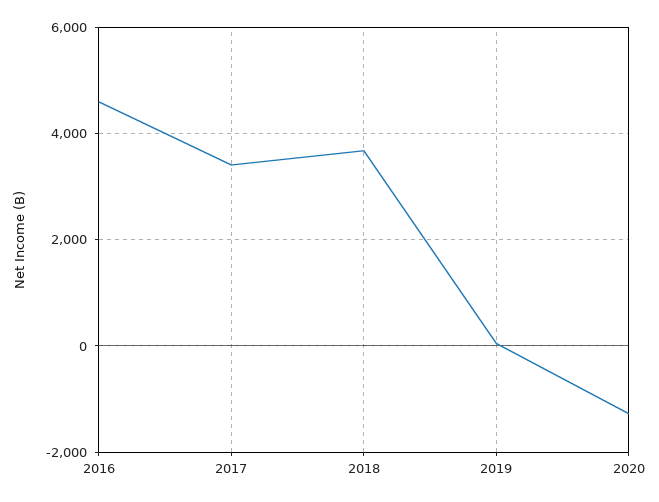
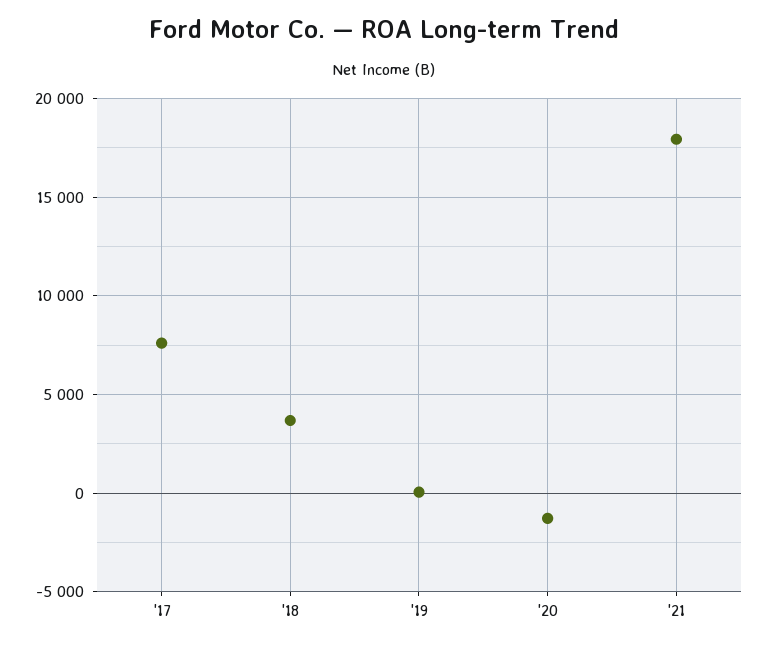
2016: 4600 -> none
2017: 3400 -> 7500
'21: none -> 18000

